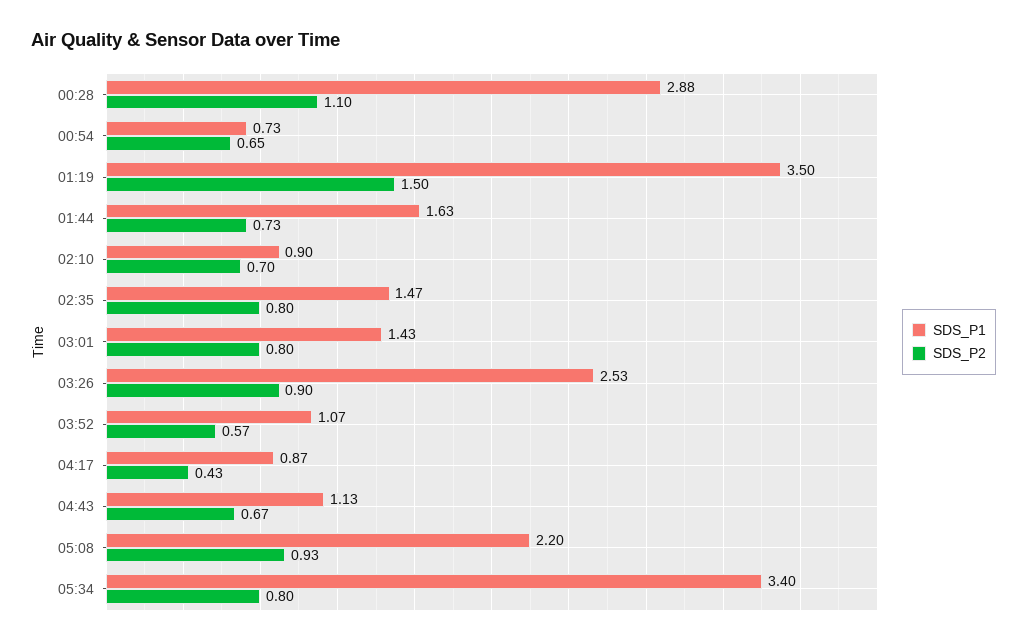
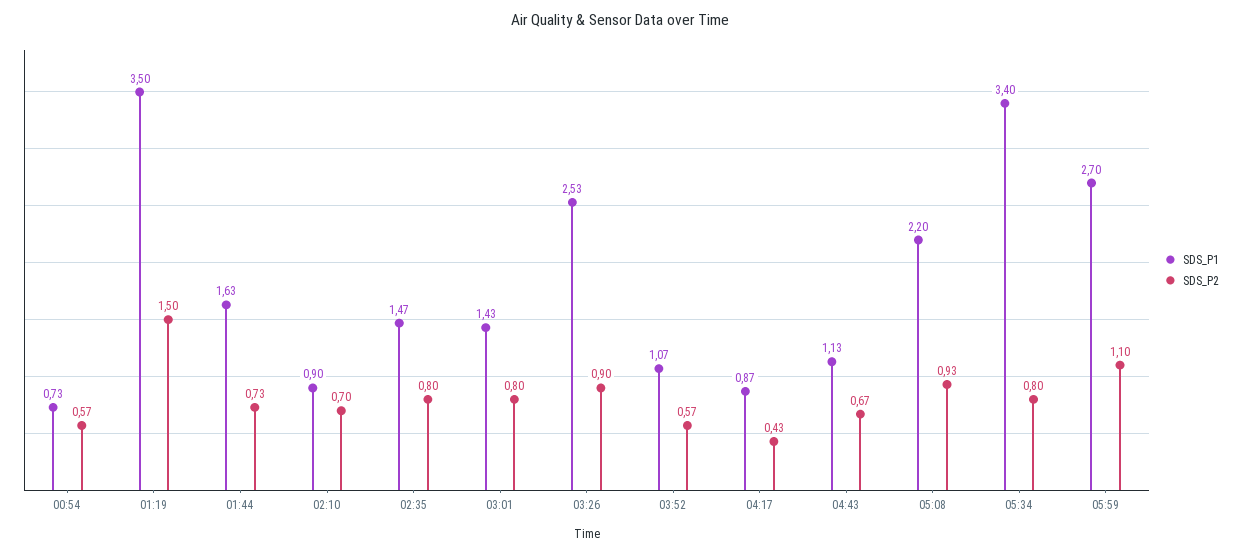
SDS_P1, 00:28: 2.88 -> none
SDS_P2, 00:28: 1.1 -> none
SDS_P2, 00:54: 0.65 -> 0.57
SDS_P1, 05:59: none -> 2.7
SDS_P2, 05:59: none -> 1.1

